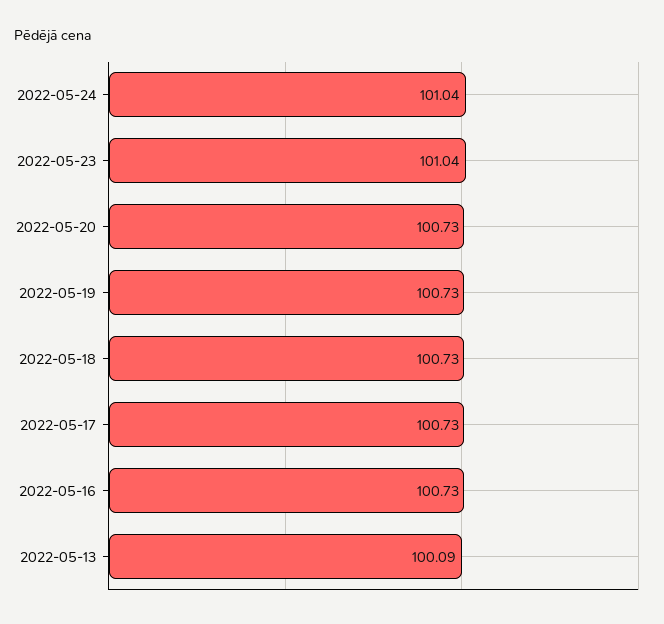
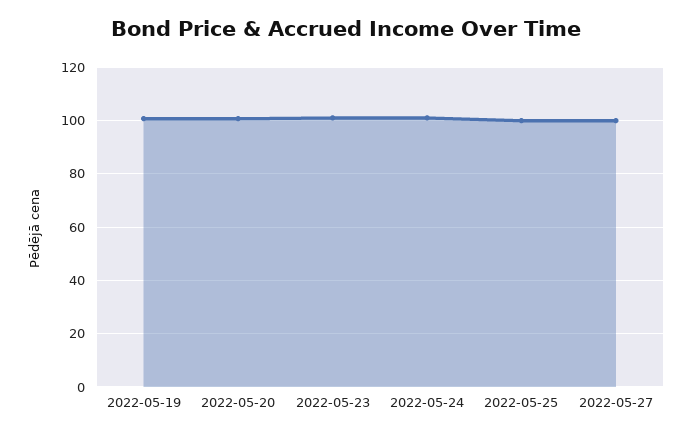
2022-05-18: 100.73 -> none
2022-05-17: 100.73 -> none
2022-05-16: 100.73 -> none
2022-05-13: 100.09 -> none
2022-05-25: none -> 100
2022-05-27: none -> 100

